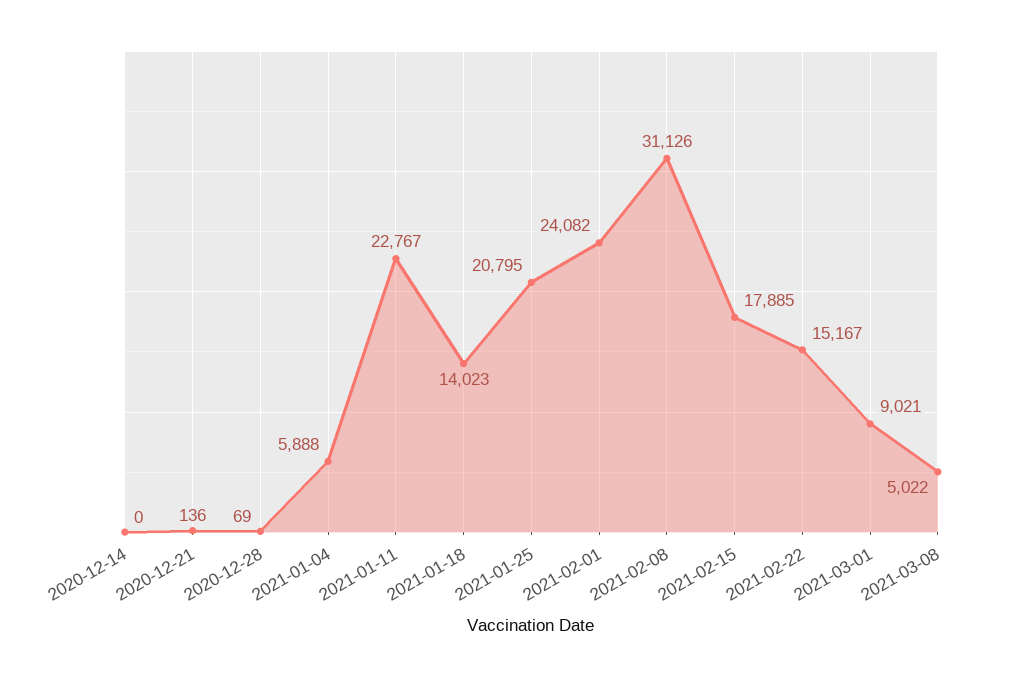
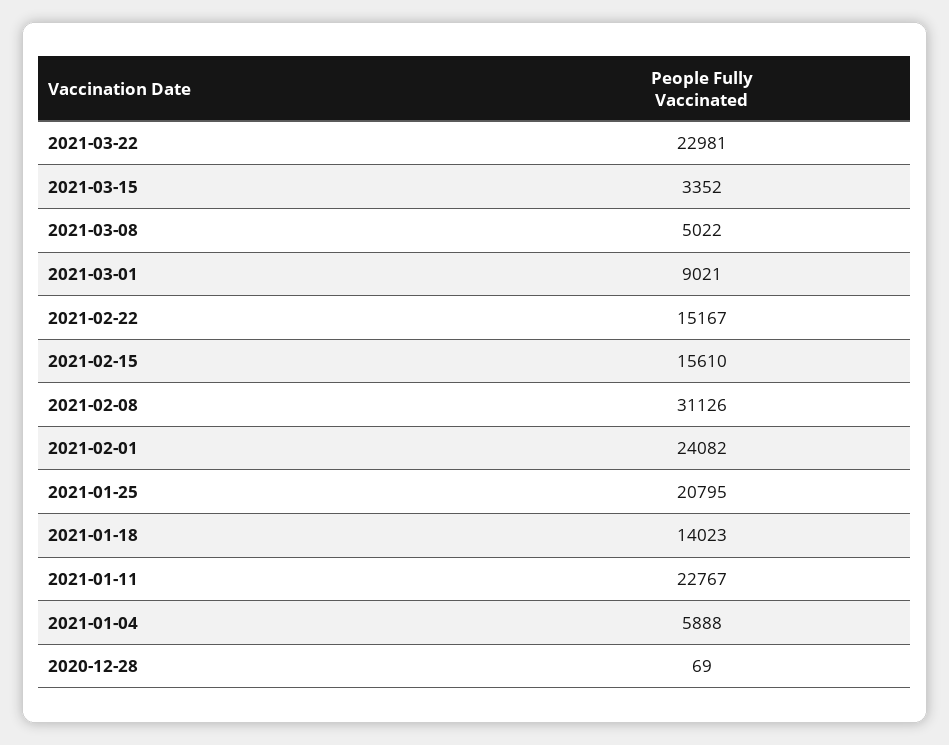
2020-12-14: 0 -> none
2020-12-21: 136 -> none
2021-02-15: 17885 -> 15610
2021-03-22: none -> 22981
2021-03-15: none -> 3352

